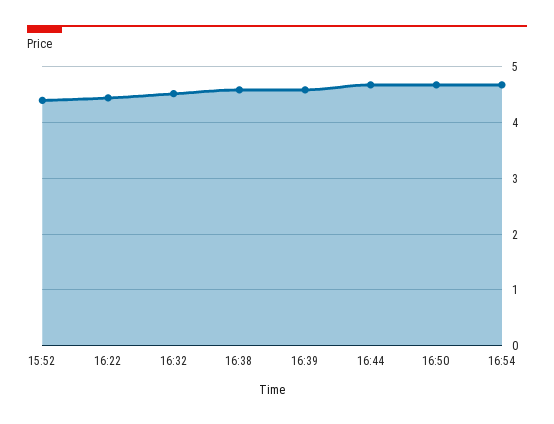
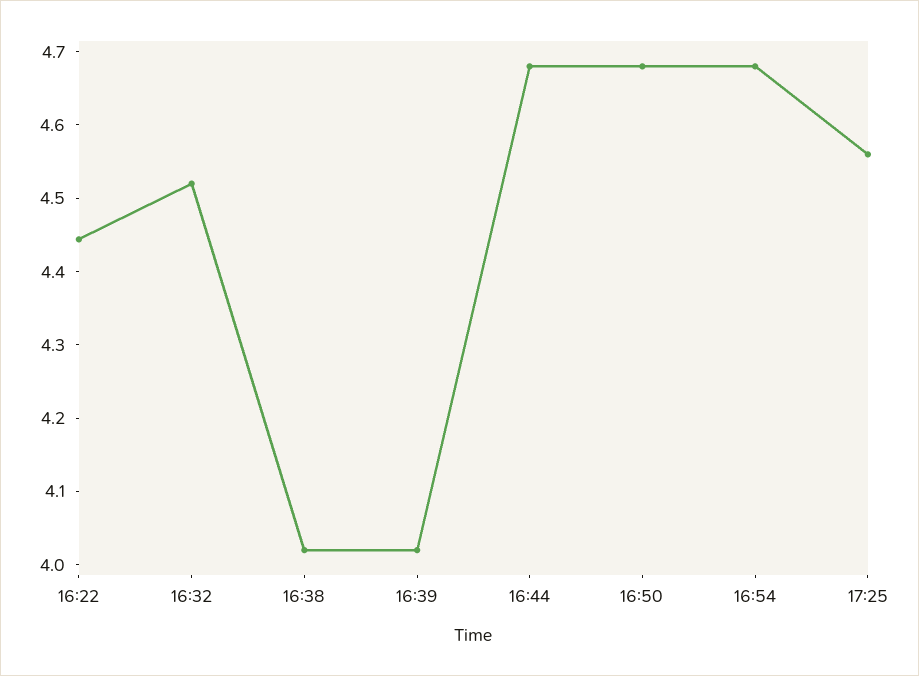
15:52: 4.4 -> none
16:38: 4.6 -> 4.02
16:39: 4.6 -> 4.02
17:25: none -> 4.56

